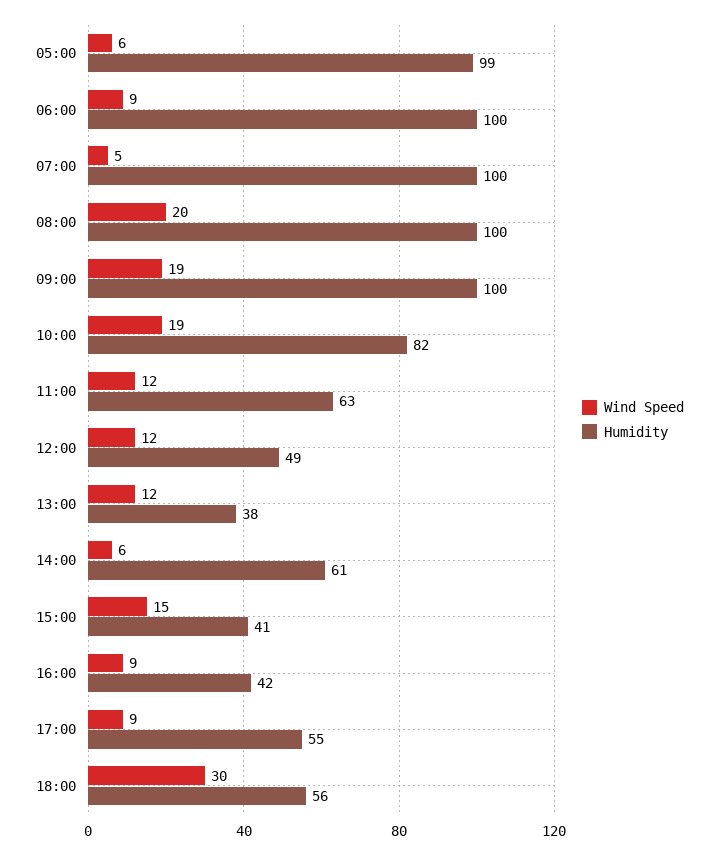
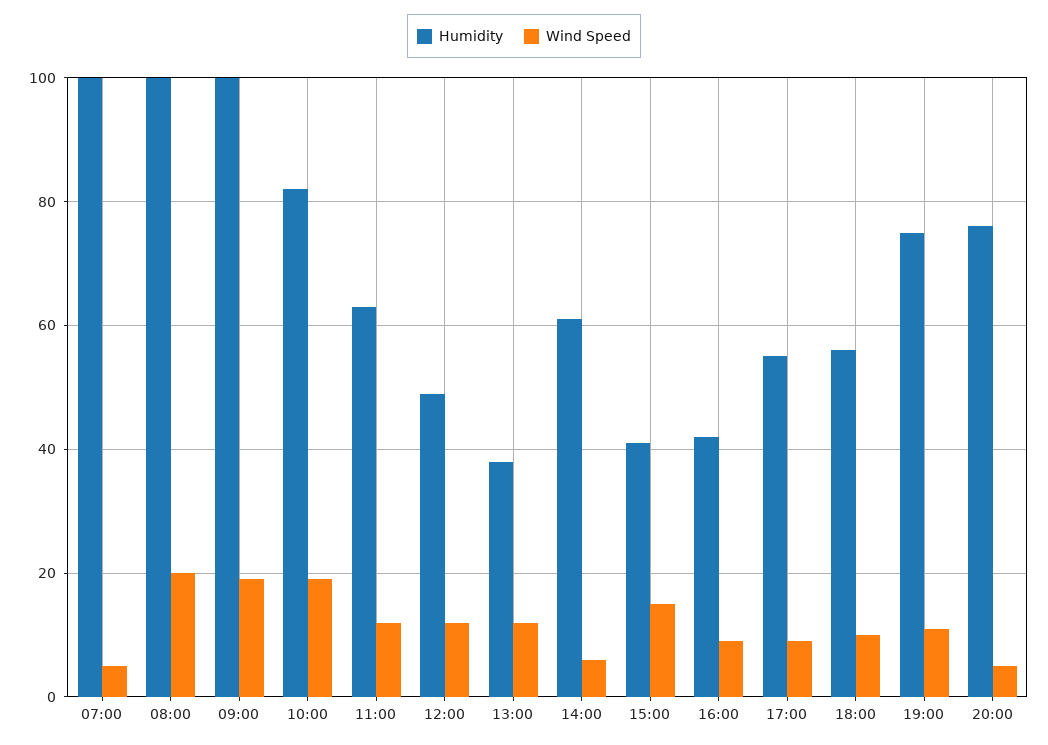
Wind Speed, 05:00: 6 -> none
Humidity, 05:00: 99 -> none
Wind Speed, 06:00: 9 -> none
Humidity, 06:00: 100 -> none
Wind Speed, 18:00: 30 -> 10
Humidity, 19:00: none -> 75
Wind Speed, 19:00: none -> 10
Humidity, 20:00: none -> 75
Wind Speed, 20:00: none -> 5

